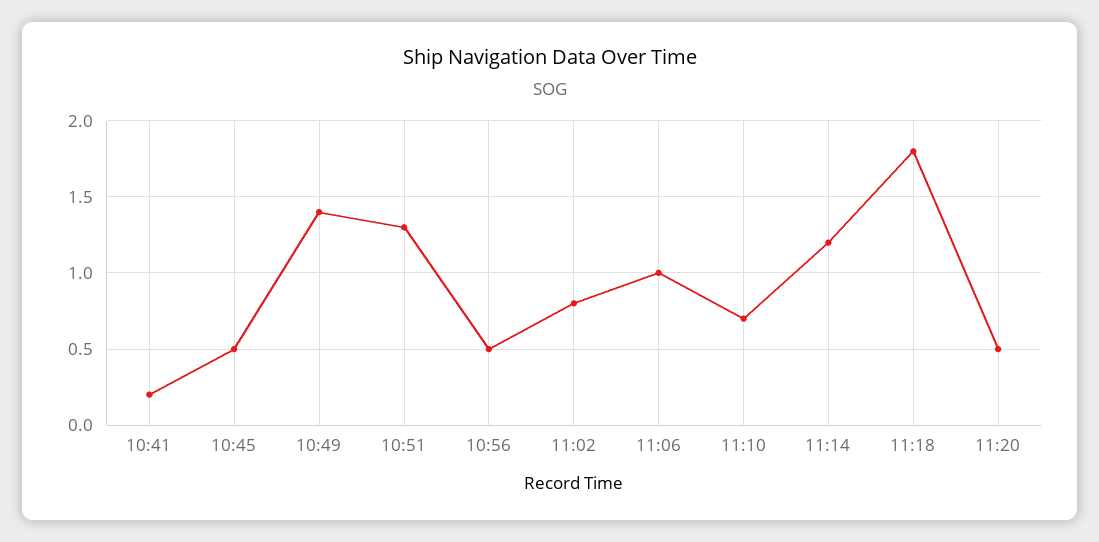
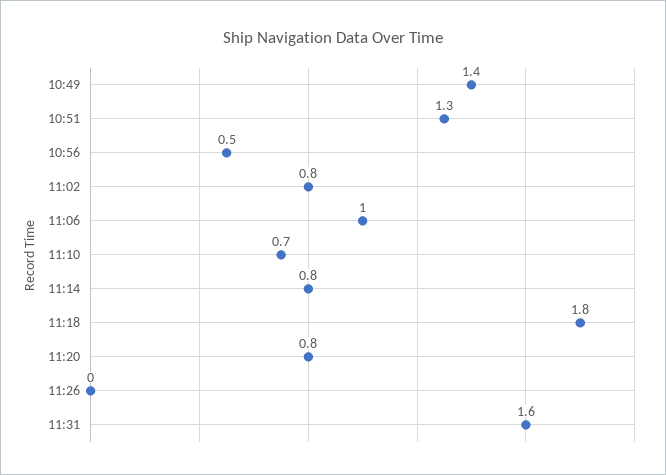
10:41: 0.2 -> none
10:45: 0.5 -> none
11:14: 1.2 -> 0.8
11:20: 0.5 -> 0.8
11:26: none -> 0
11:31: none -> 1.6

